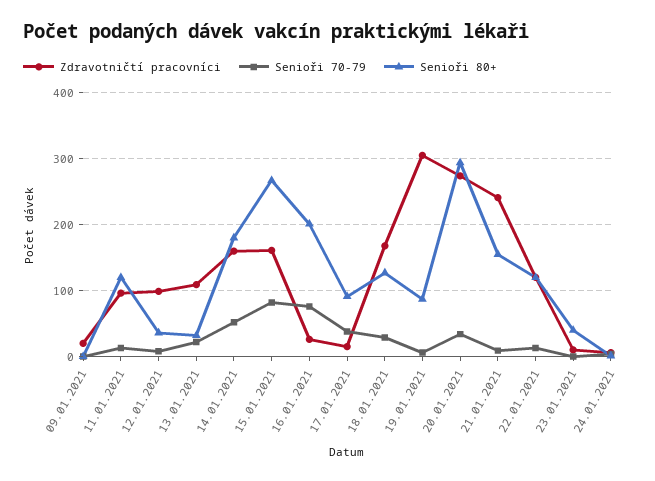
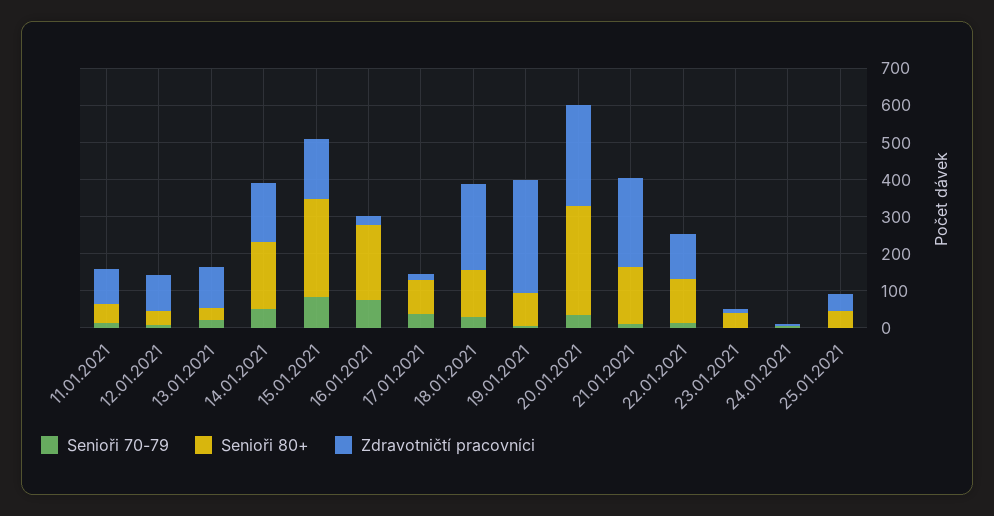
Zdravotničtí pracovníci, 09.01.2021: 20 -> none
Senioři 70-79, 09.01.2021: 0 -> none
Senioři 80+, 09.01.2021: 0 -> none
Senioři 80+, 11.01.2021: 120 -> 50
Zdravotničtí pracovníci, 18.01.2021: 170 -> 225
Senioři 70-79, 25.01.2021: none -> 0
Senioři 80+, 25.01.2021: none -> 50
Zdravotničtí pracovníci, 25.01.2021: none -> 50

